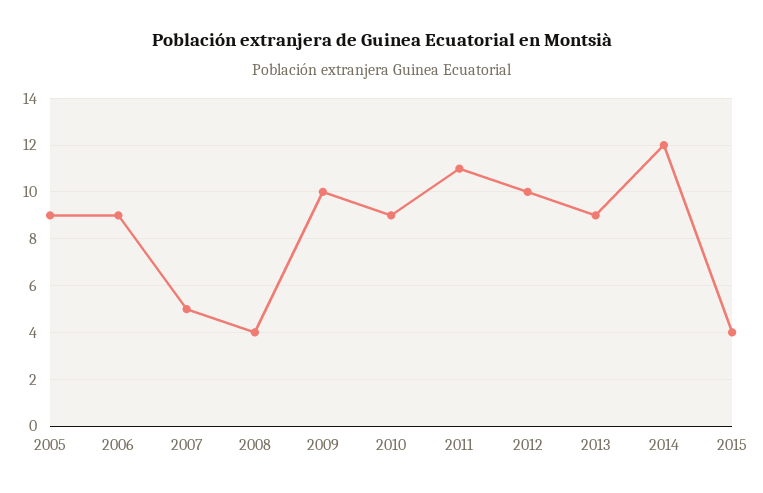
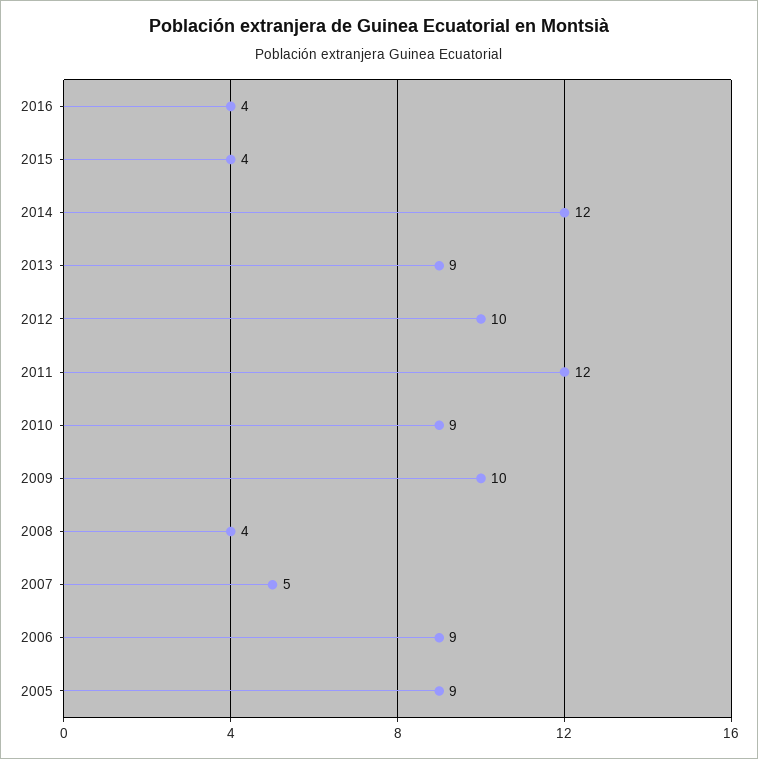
2011: 11 -> 12
2016: none -> 4

